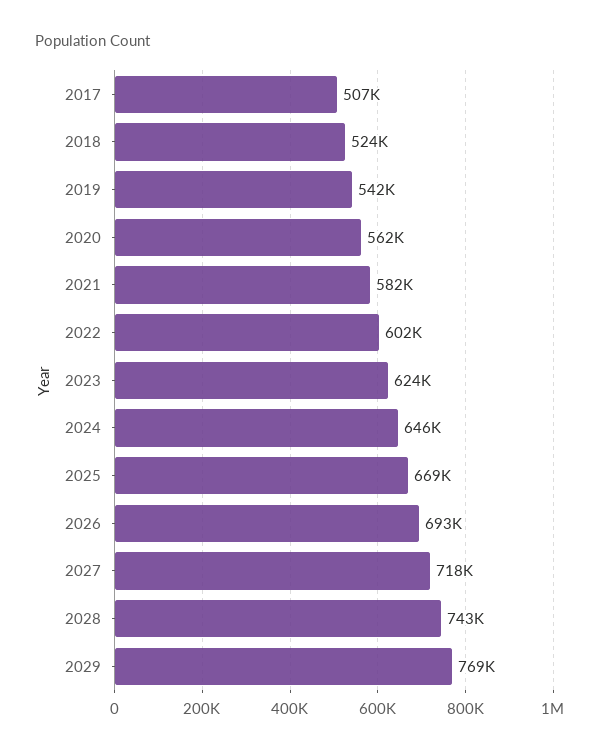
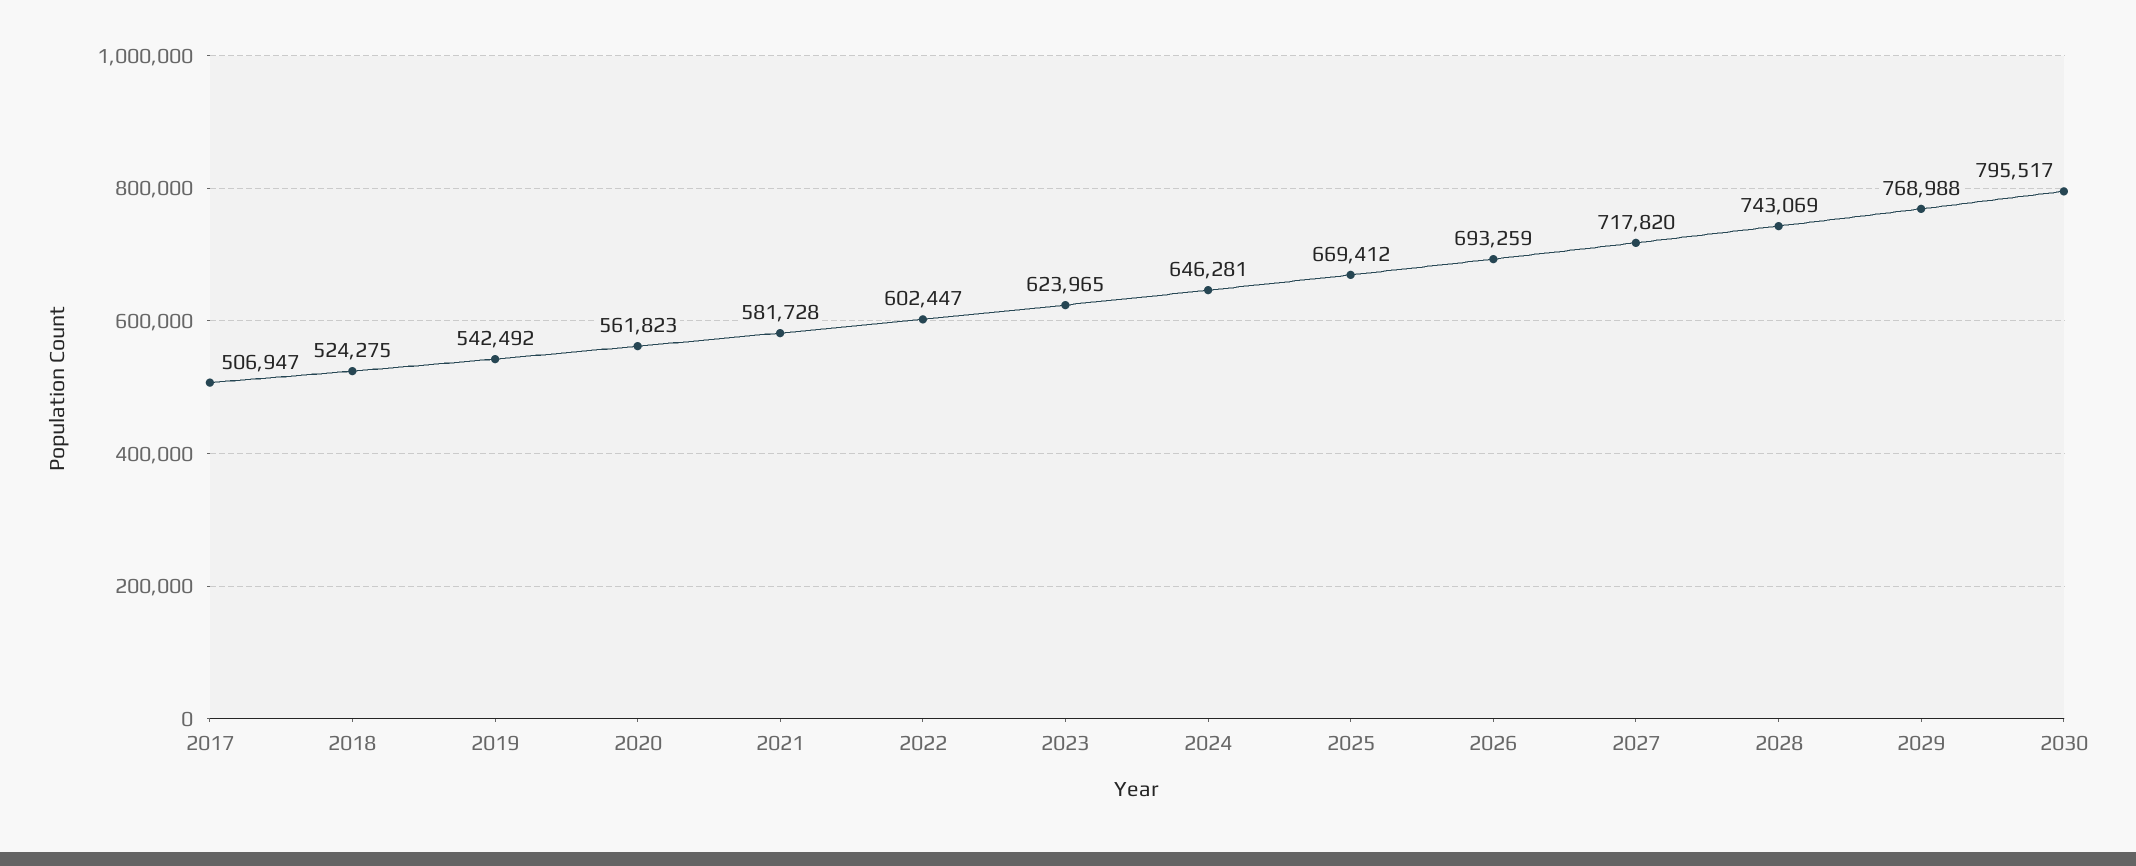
2030: none -> 795517

